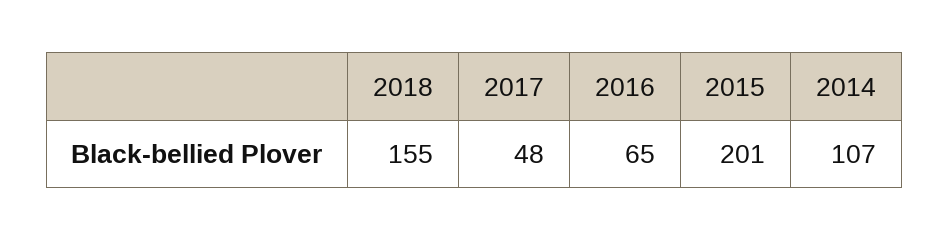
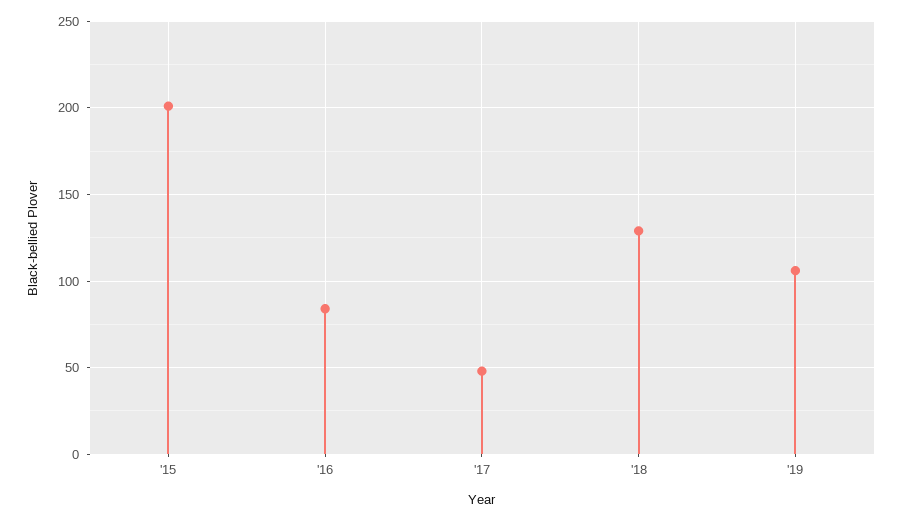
2018: 155 -> 130
2016: 65 -> 85
2014: 107 -> none
'19: none -> 105

